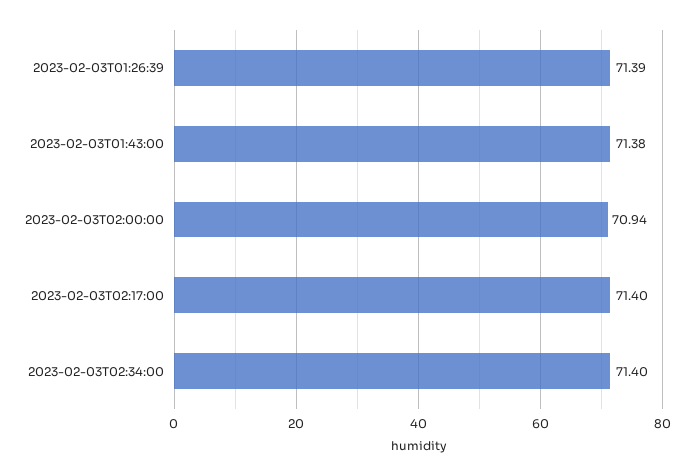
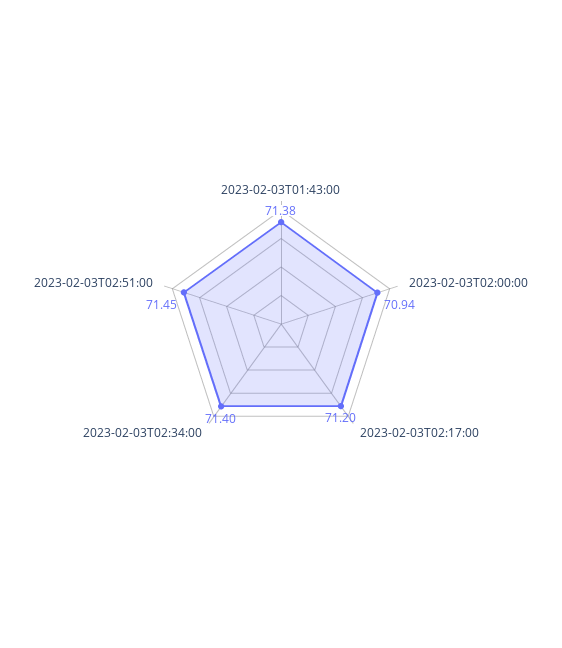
2023-02-03T01:26:39: 71.39 -> none
2023-02-03T02:17:00: 71.4 -> 71.2
2023-02-03T02:51:00: none -> 71.45

